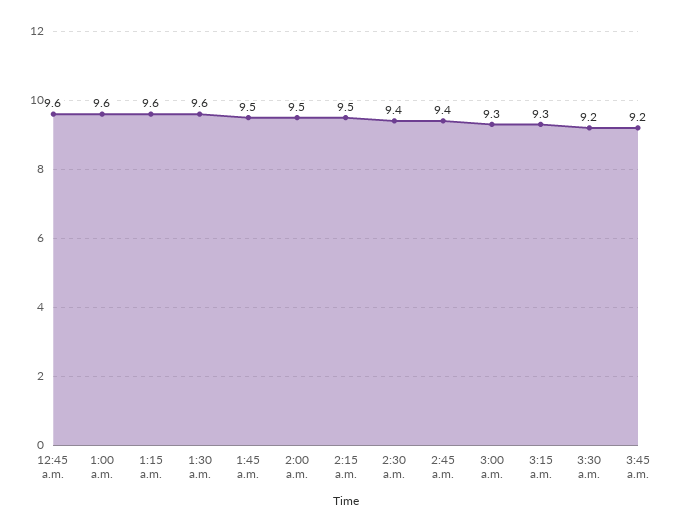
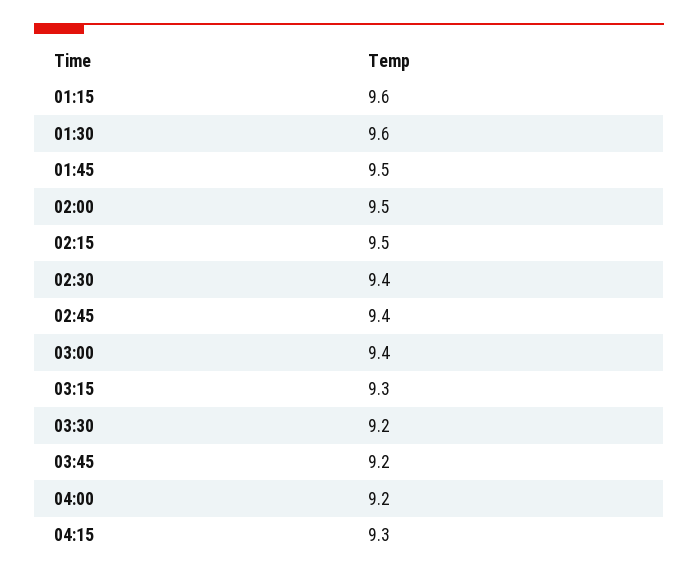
12:45 a.m.: 9.6 -> none
1:00 a.m.: 9.6 -> none
3:00 a.m.: 9.3 -> 9.4
04:00: none -> 9.2
04:15: none -> 9.3

